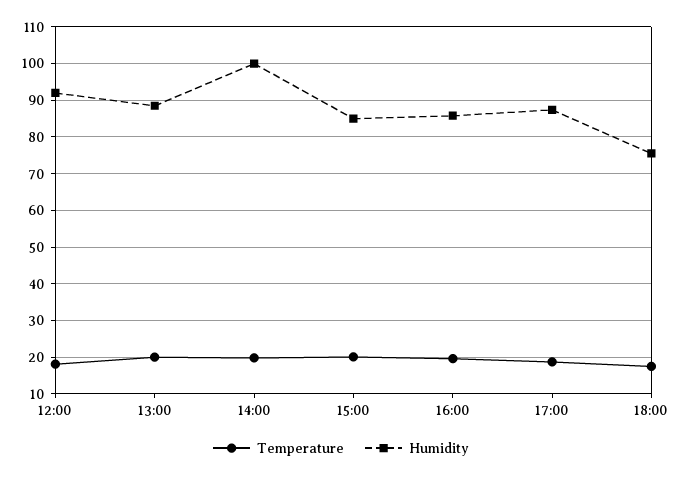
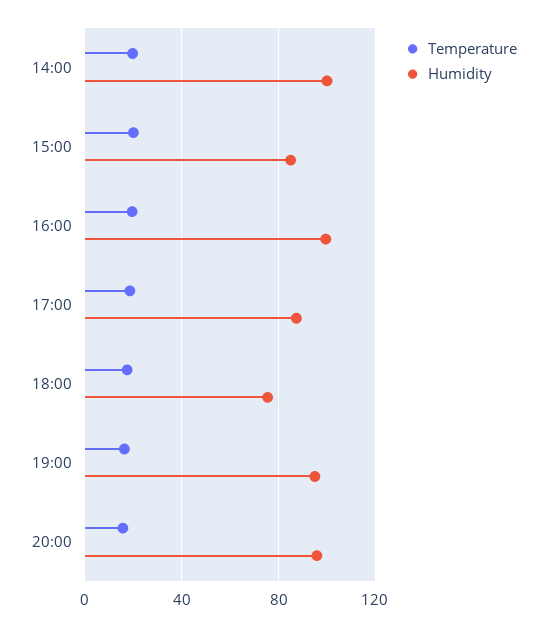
Temperature, 12:00: 18 -> none
Humidity, 12:00: 92 -> none
Temperature, 13:00: 20 -> none
Humidity, 13:00: 88 -> none
Humidity, 16:00: 86 -> 100
Temperature, 19:00: none -> 15
Humidity, 19:00: none -> 95
Temperature, 20:00: none -> 15
Humidity, 20:00: none -> 95

